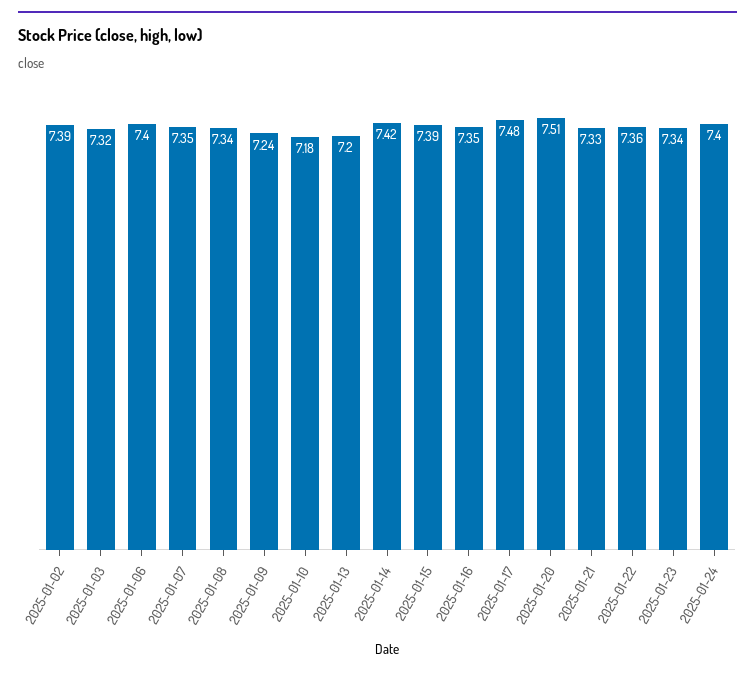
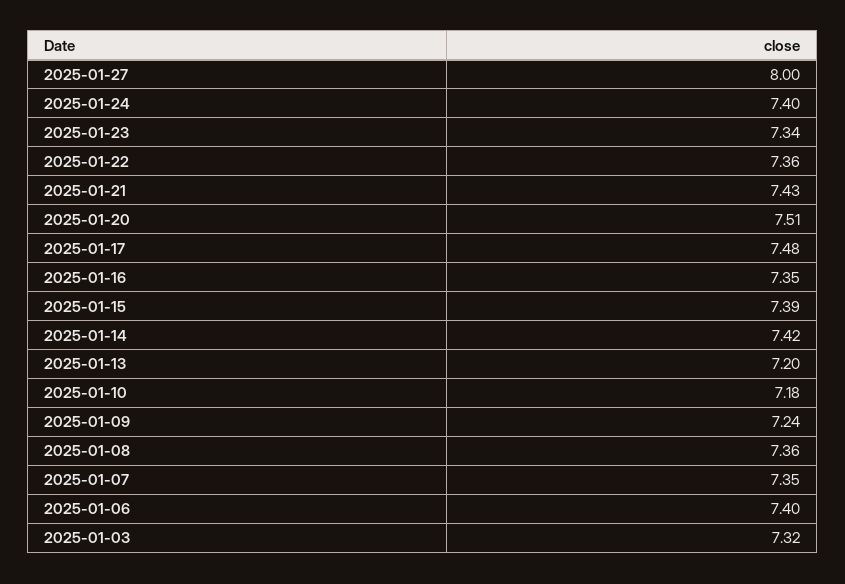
2025-01-02: 7.39 -> none
2025-01-08: 7.34 -> 7.36
2025-01-21: 7.33 -> 7.43
2025-01-27: none -> 8

